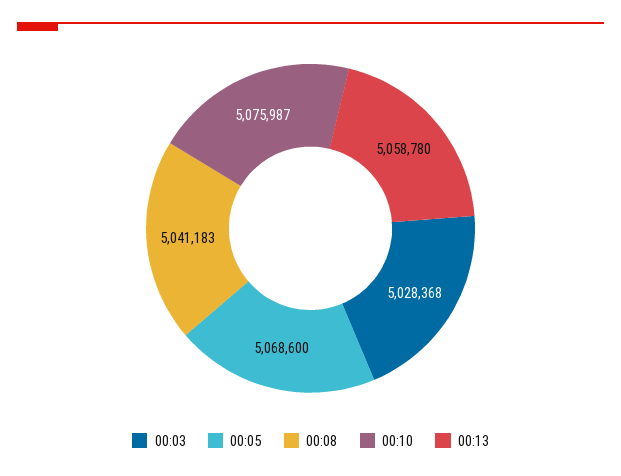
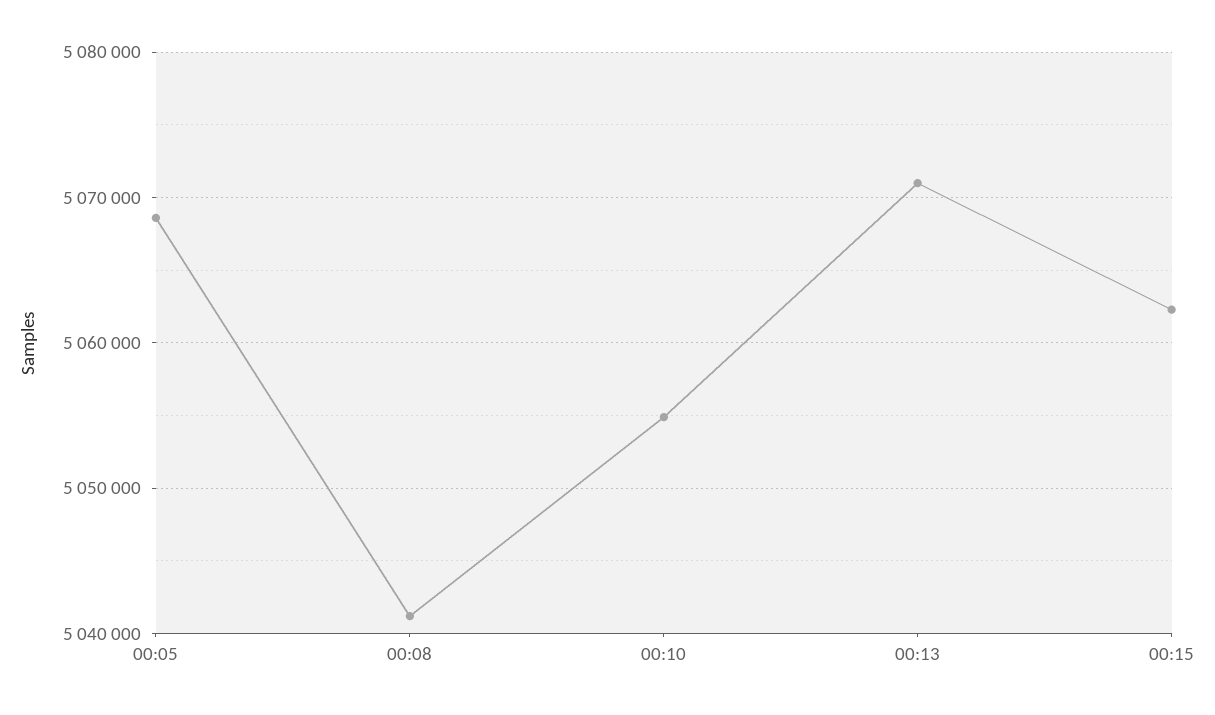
00:03: 5028368 -> none
00:10: 5075987 -> 5055000
00:13: 5058780 -> 5071000
00:15: none -> 5062000

